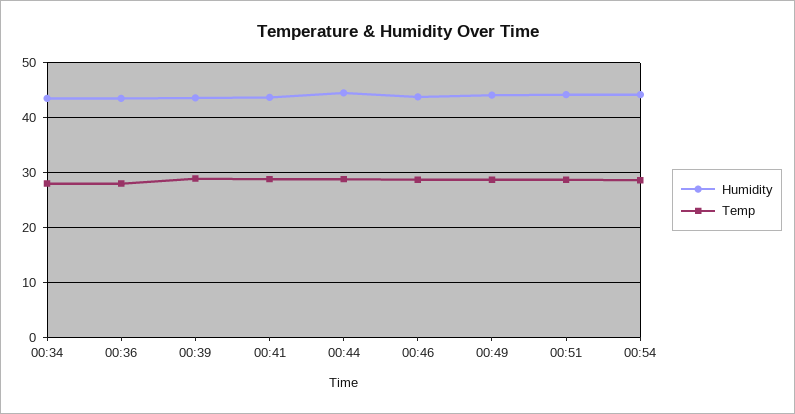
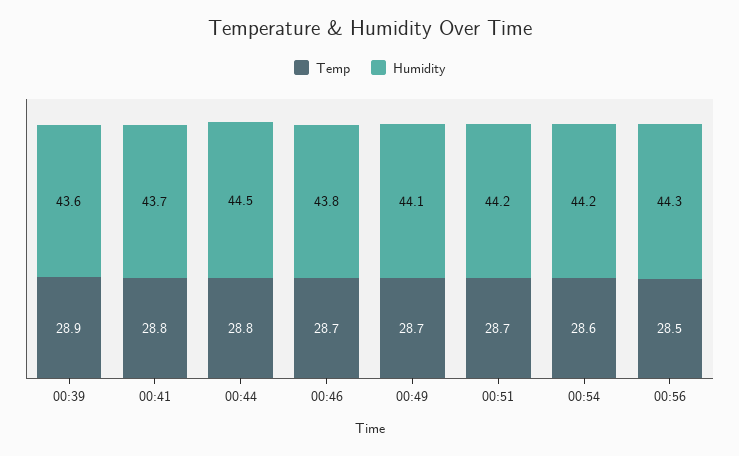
Humidity, 00:34: 44 -> none
Temp, 00:34: 28 -> none
Humidity, 00:36: 44 -> none
Temp, 00:36: 28 -> none
Temp, 00:56: none -> 28.5
Humidity, 00:56: none -> 44.3

